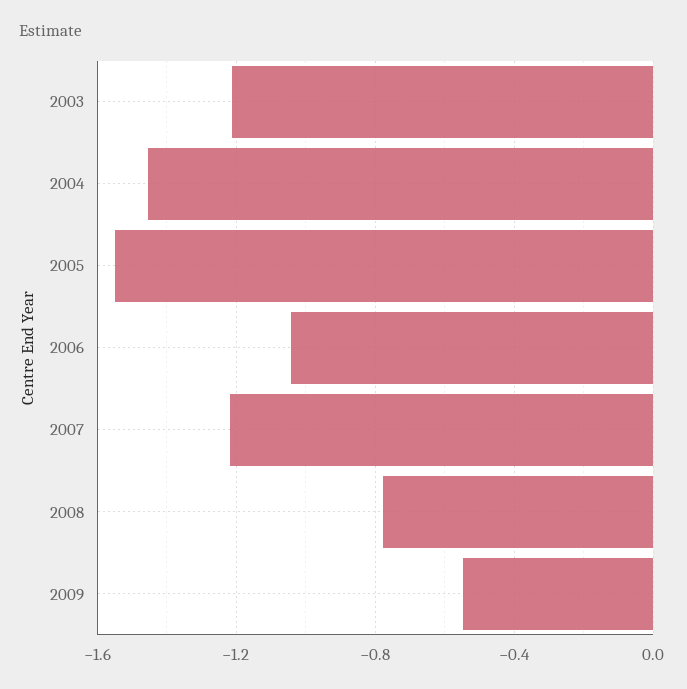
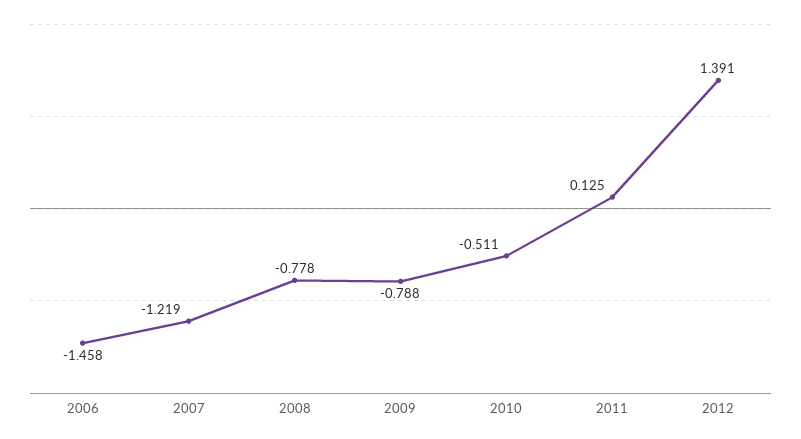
2003: -1.2 -> none
2004: -1.45 -> none
2005: -1.55 -> none
2006: -1.05 -> -1.458
2009: -0.55 -> -0.788
2010: none -> -0.511
2011: none -> 0.125
2012: none -> 1.391

